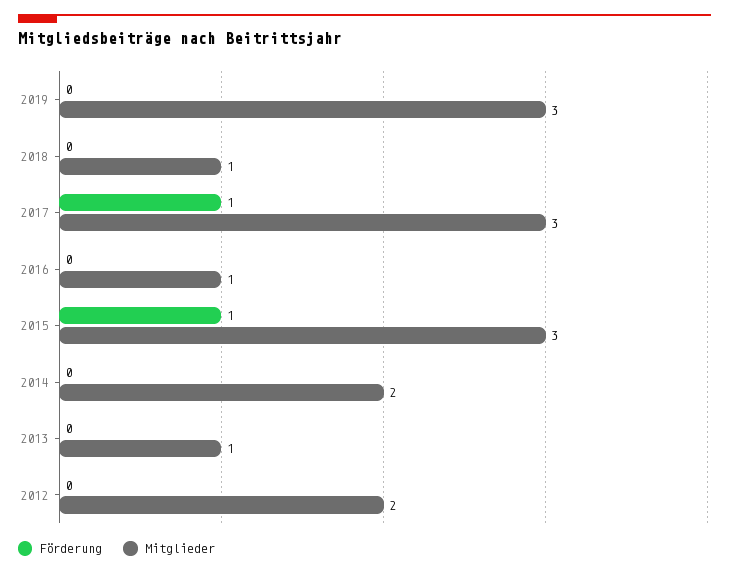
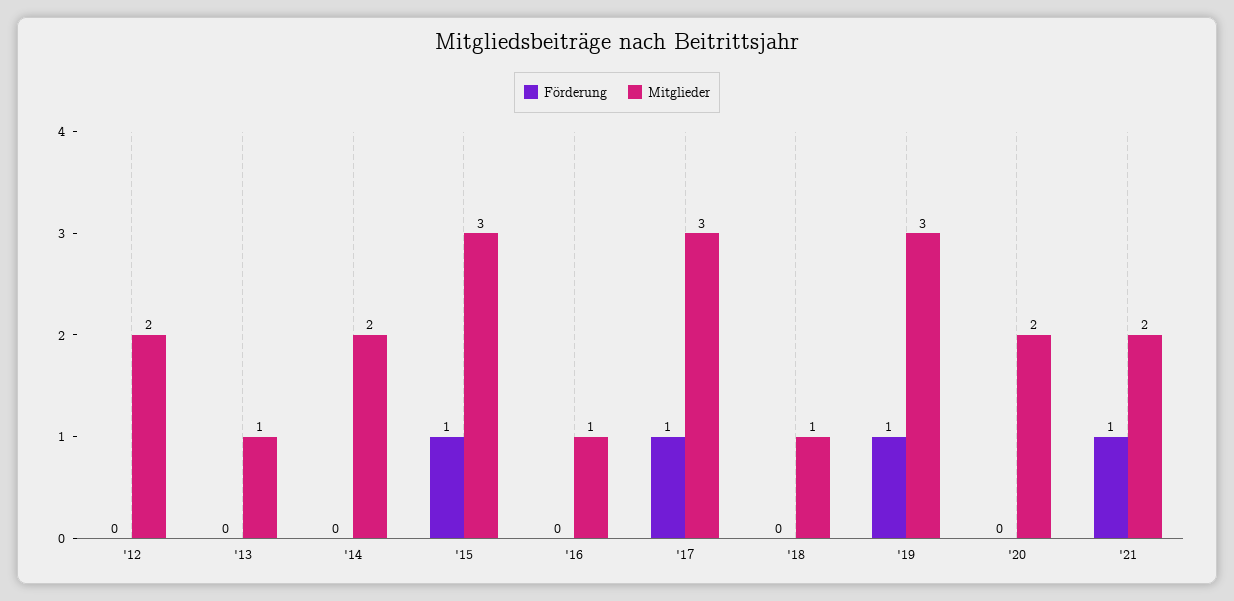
Förderung, 2019: 0 -> 1
Förderung, '20: none -> 0
Mitglieder, '20: none -> 2
Förderung, '21: none -> 1
Mitglieder, '21: none -> 2

